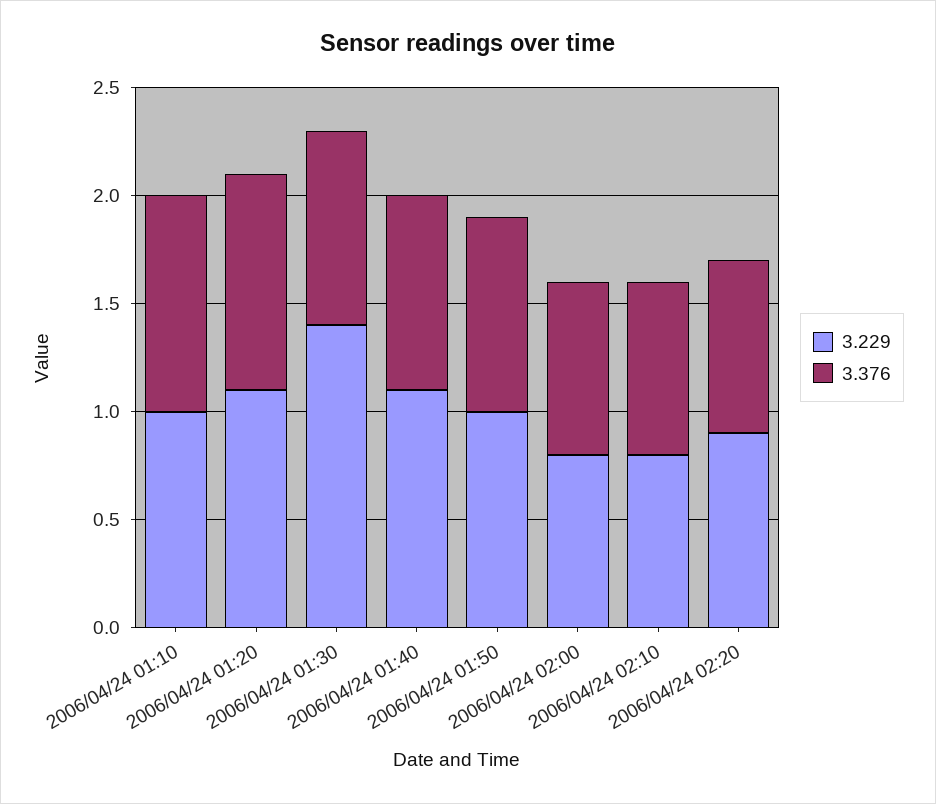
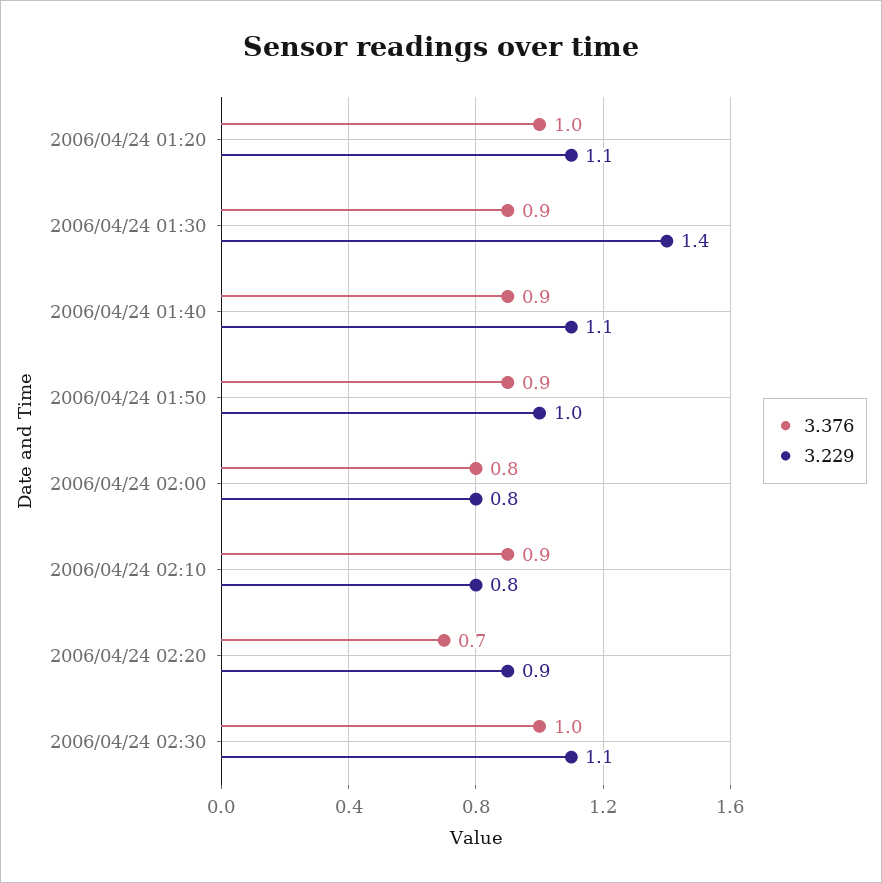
3.229, 2006/04/24 01:10: 1 -> none
3.376, 2006/04/24 01:10: 1 -> none
3.376, 2006/04/24 02:10: 0.8 -> 0.9
3.376, 2006/04/24 02:20: 0.8 -> 0.7
3.376, 2006/04/24 02:30: none -> 1
3.229, 2006/04/24 02:30: none -> 1.1

